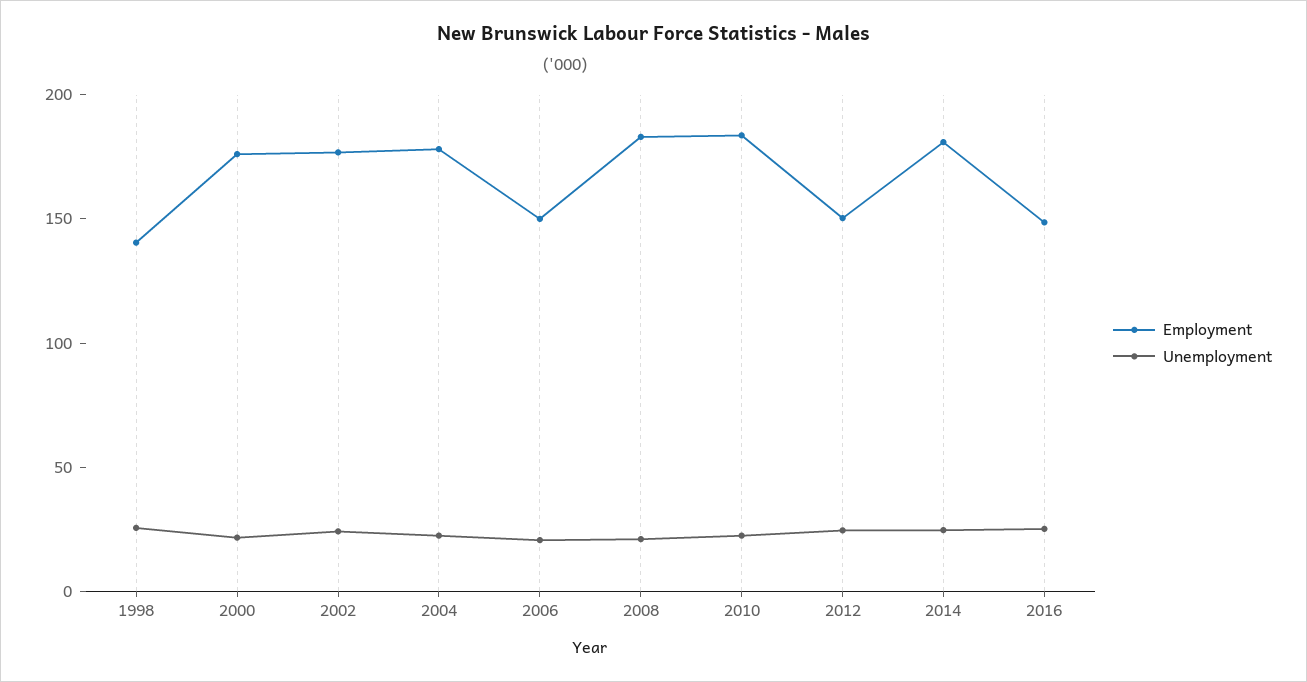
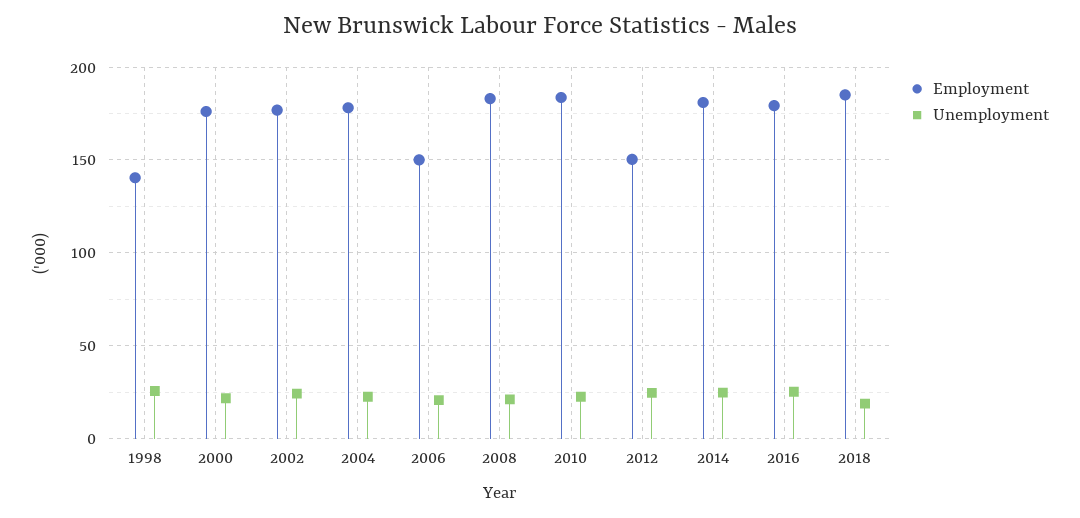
Employment, 2016: 150 -> 180
Employment, 2018: none -> 185
Unemployment, 2018: none -> 20

